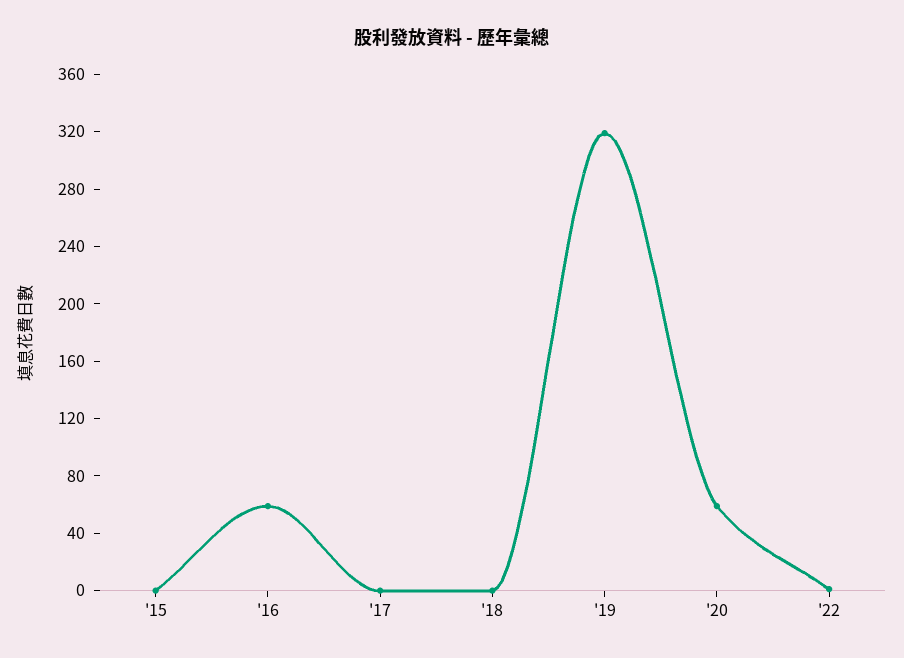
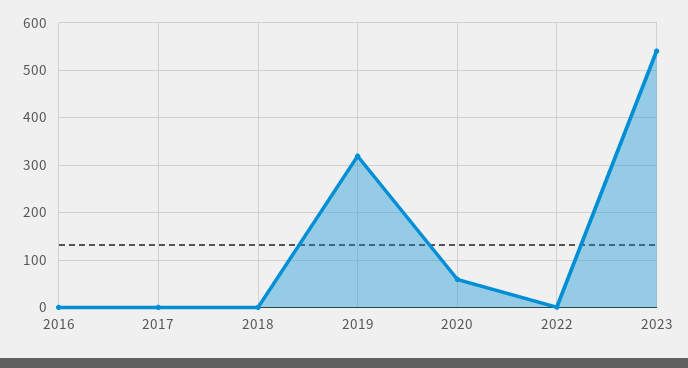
'15: 0 -> none
'16: 60 -> 0
2023: none -> 540

